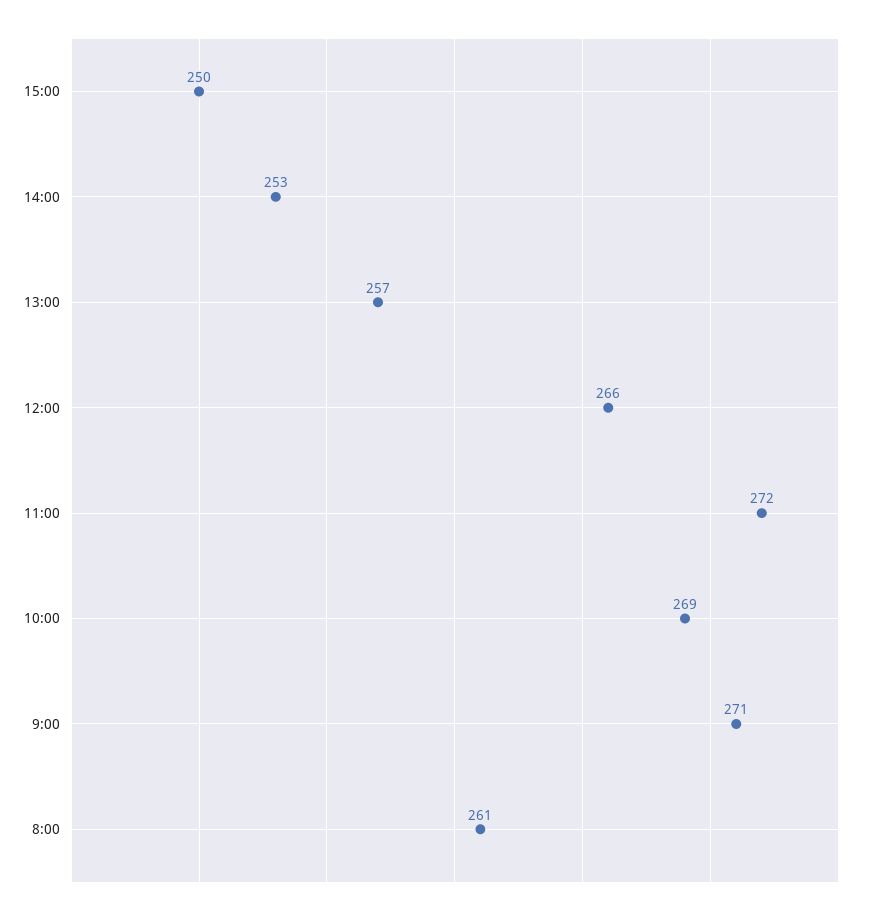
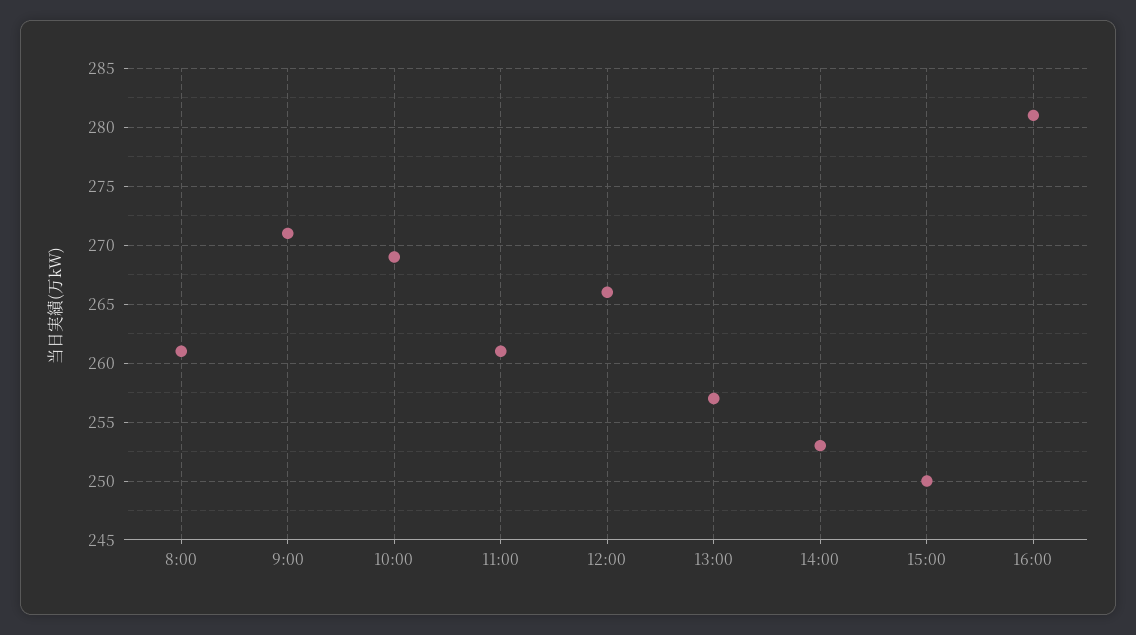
11:00: 272 -> 261
16:00: none -> 281

